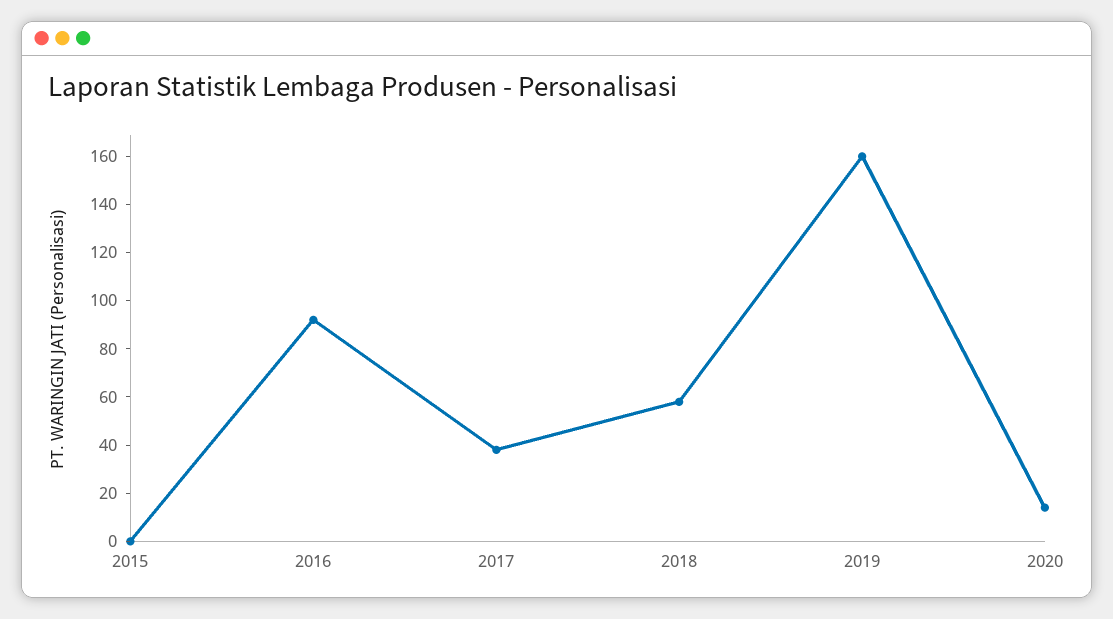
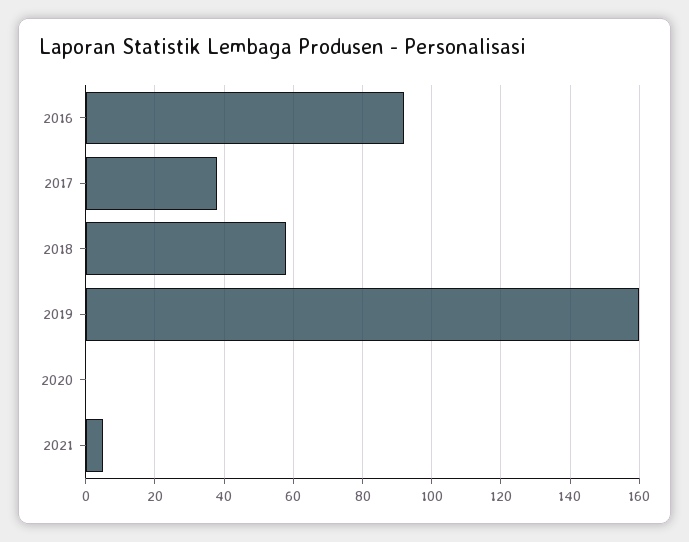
2015: 0 -> none
2020: 15 -> 0
2021: none -> 5

